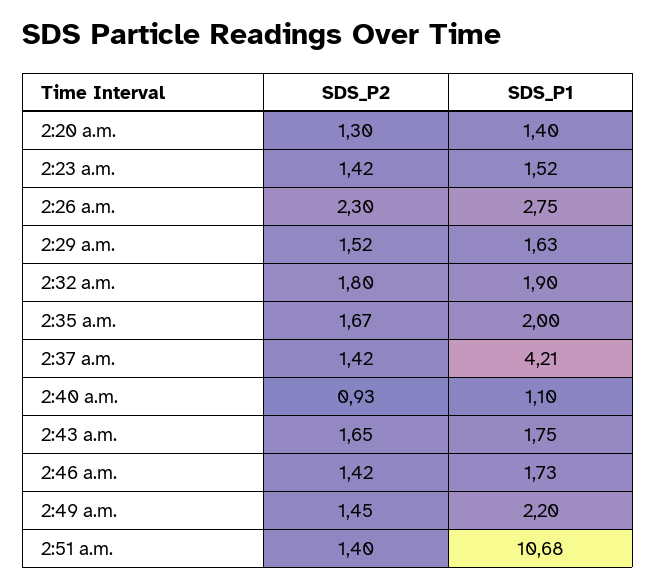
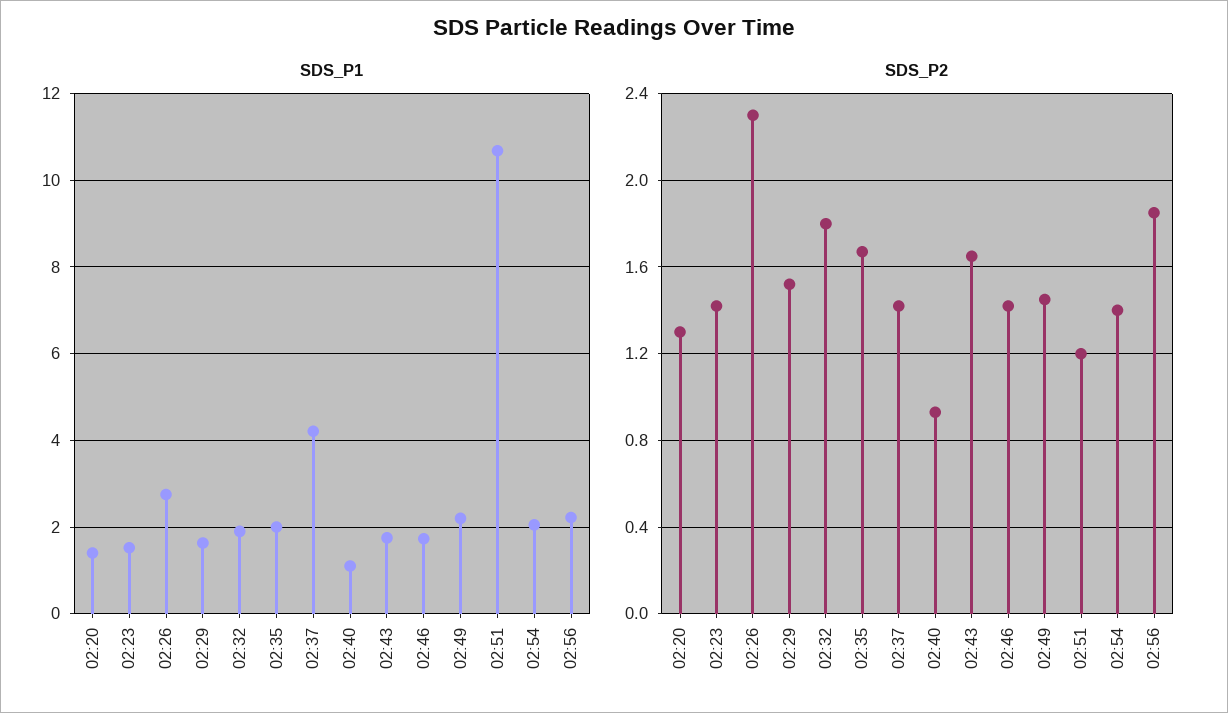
SDS_P2, 2:51 a.m.: 1.4 -> 1.2
SDS_P1, 02:54: none -> 2
SDS_P1, 02:56: none -> 2.2
SDS_P2, 02:54: none -> 1.4
SDS_P2, 02:56: none -> 1.85

